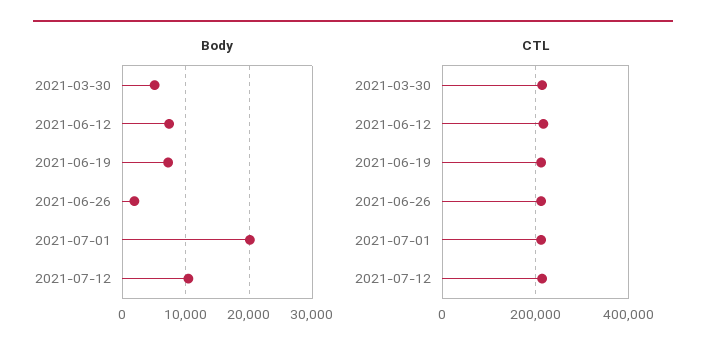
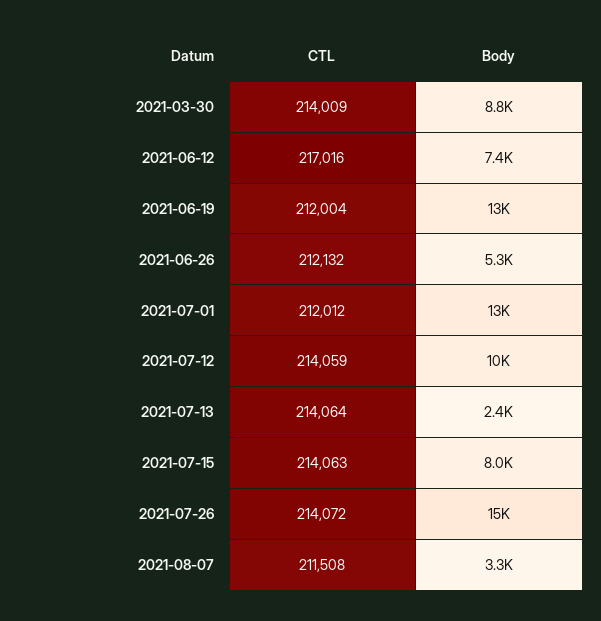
Body, 2021-03-30: 5000 -> 8800
Body, 2021-06-19: 7000 -> 13000
Body, 2021-06-26: 2000 -> 5300
Body, 2021-07-01: 20000 -> 13000
CTL, 2021-07-13: none -> 214064
Body, 2021-07-13: none -> 2400
CTL, 2021-07-15: none -> 214063
Body, 2021-07-15: none -> 8000
CTL, 2021-07-26: none -> 214072
Body, 2021-07-26: none -> 15000
CTL, 2021-08-07: none -> 211508
Body, 2021-08-07: none -> 3300

